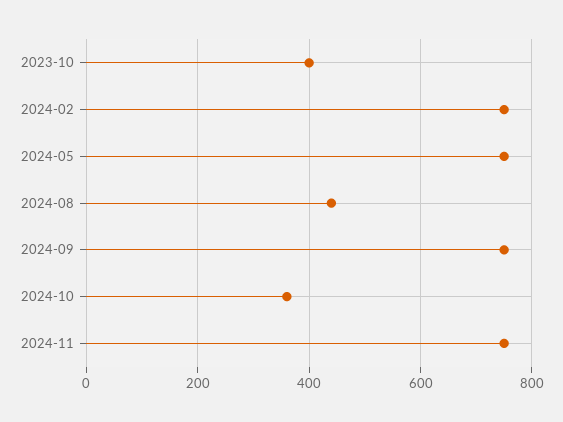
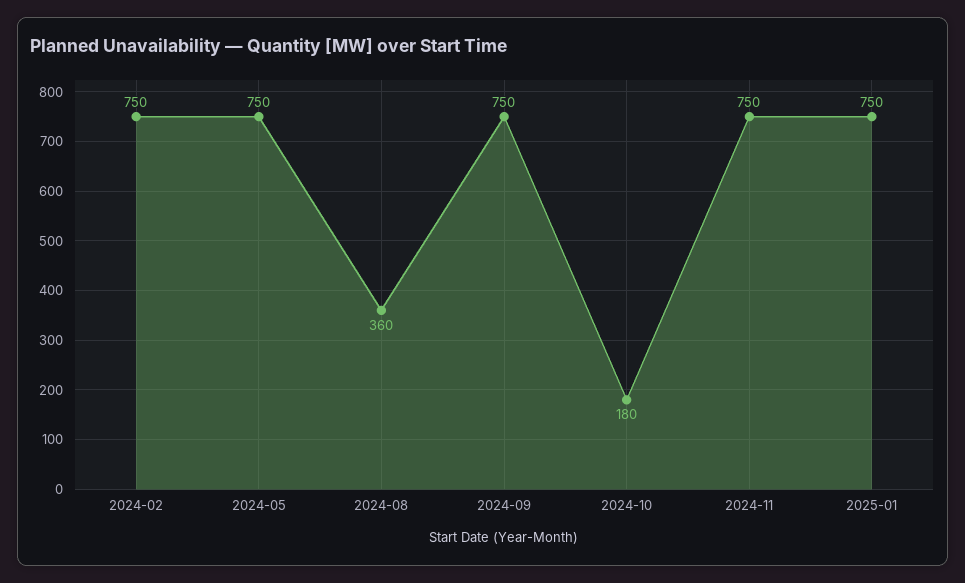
2023-10: 400 -> none
2024-08: 440 -> 360
2024-10: 360 -> 180
2025-01: none -> 750

